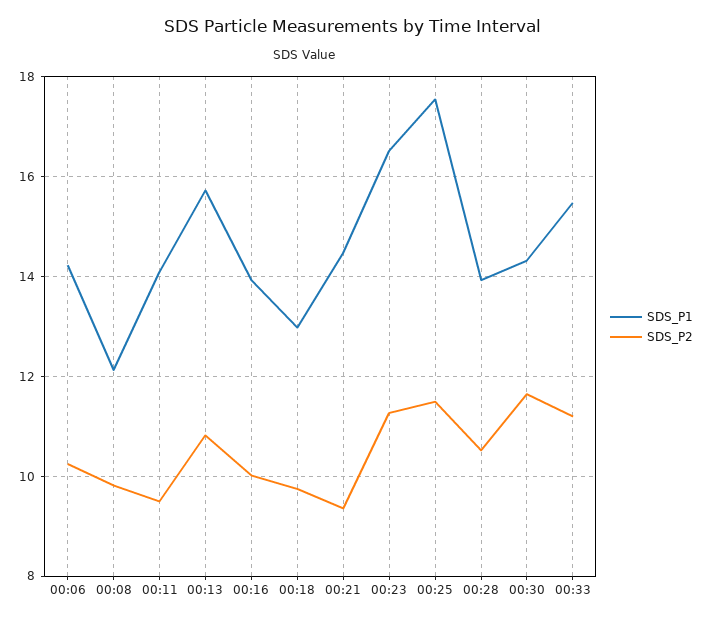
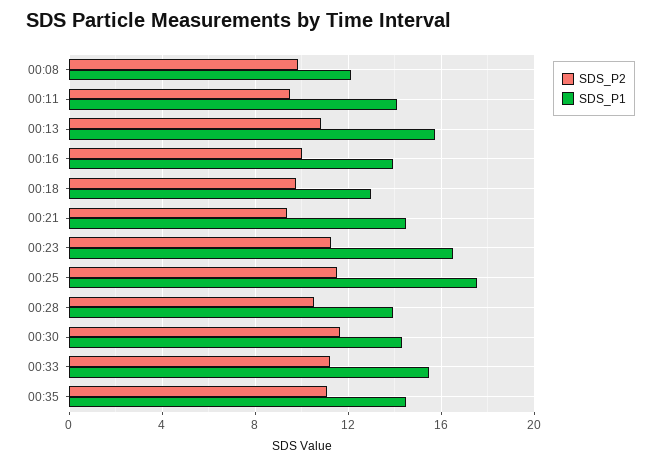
SDS_P1, 00:06: 14.2 -> none
SDS_P2, 00:06: 10.2 -> none
SDS_P2, 00:35: none -> 11
SDS_P1, 00:35: none -> 14.5

